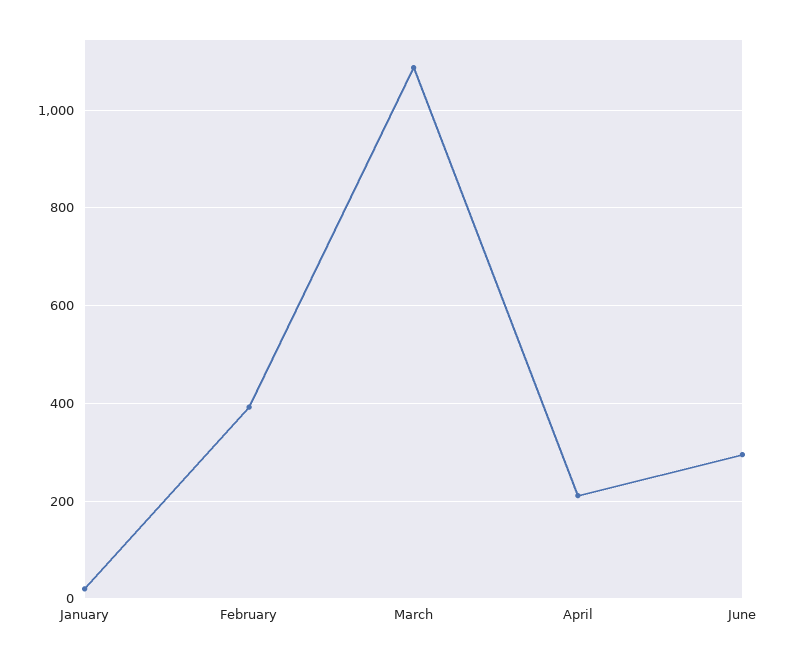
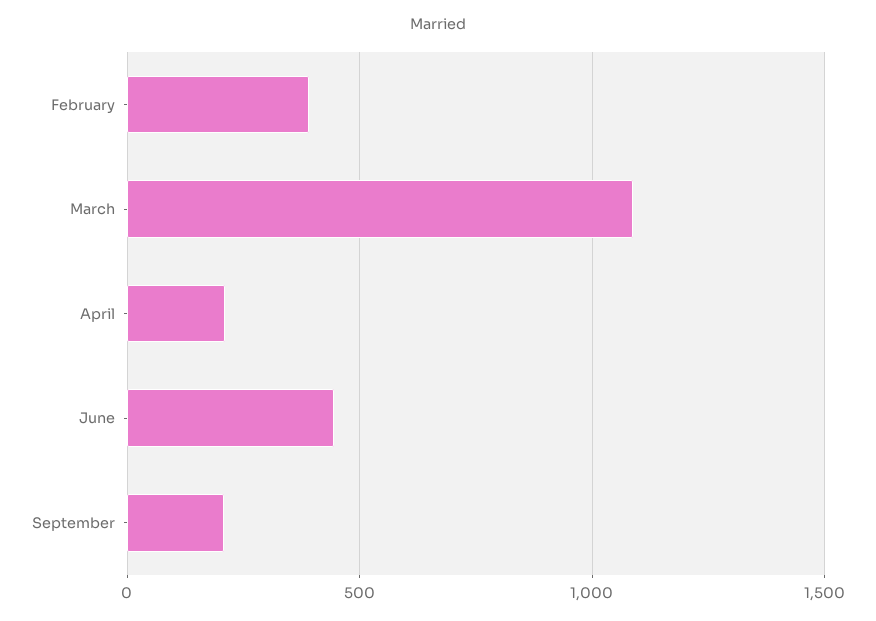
January: 20 -> none
June: 300 -> 450
September: none -> 200

